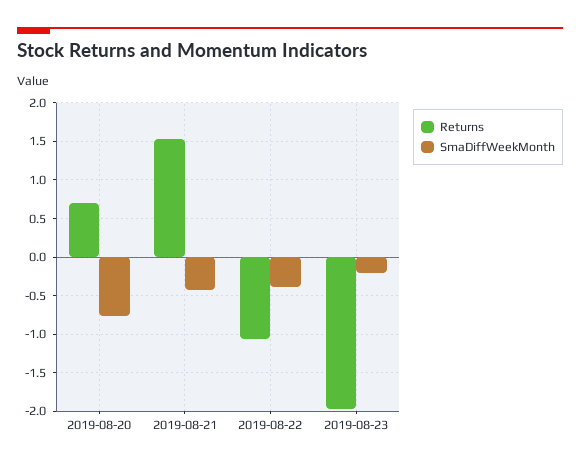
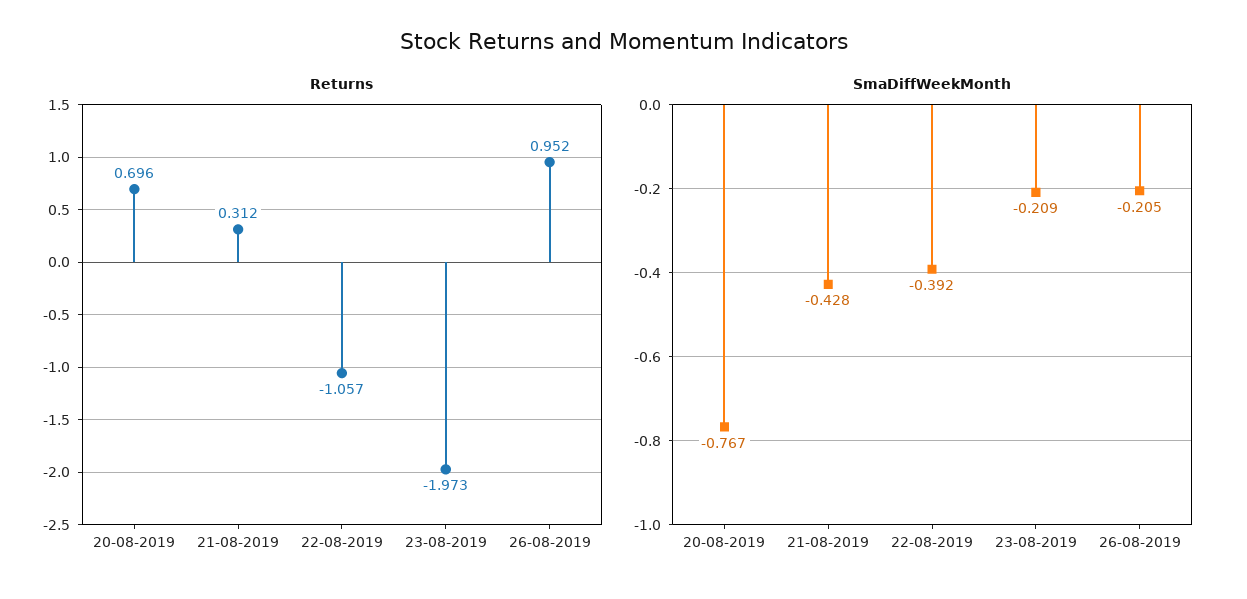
Returns, 2019-08-21: 1.5 -> 0.312
Returns, 26-08-2019: none -> 0.952
SmaDiffWeekMonth, 26-08-2019: none -> -0.205

